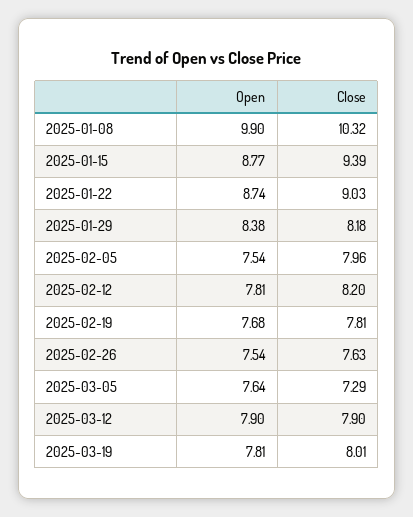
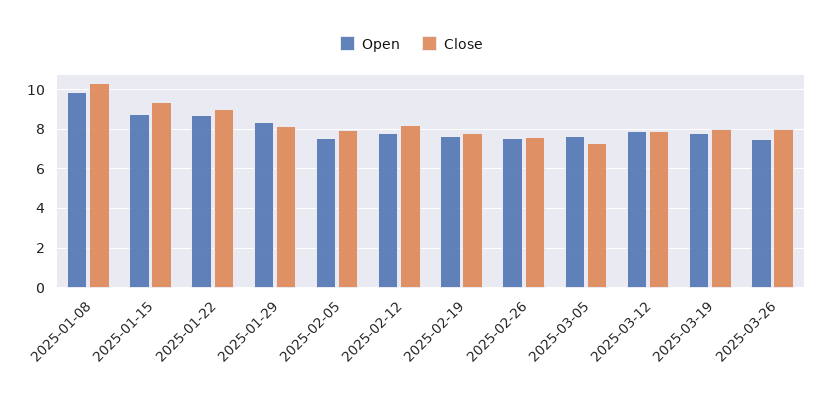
Open, 2025-03-26: none -> 7.5
Close, 2025-03-26: none -> 8

